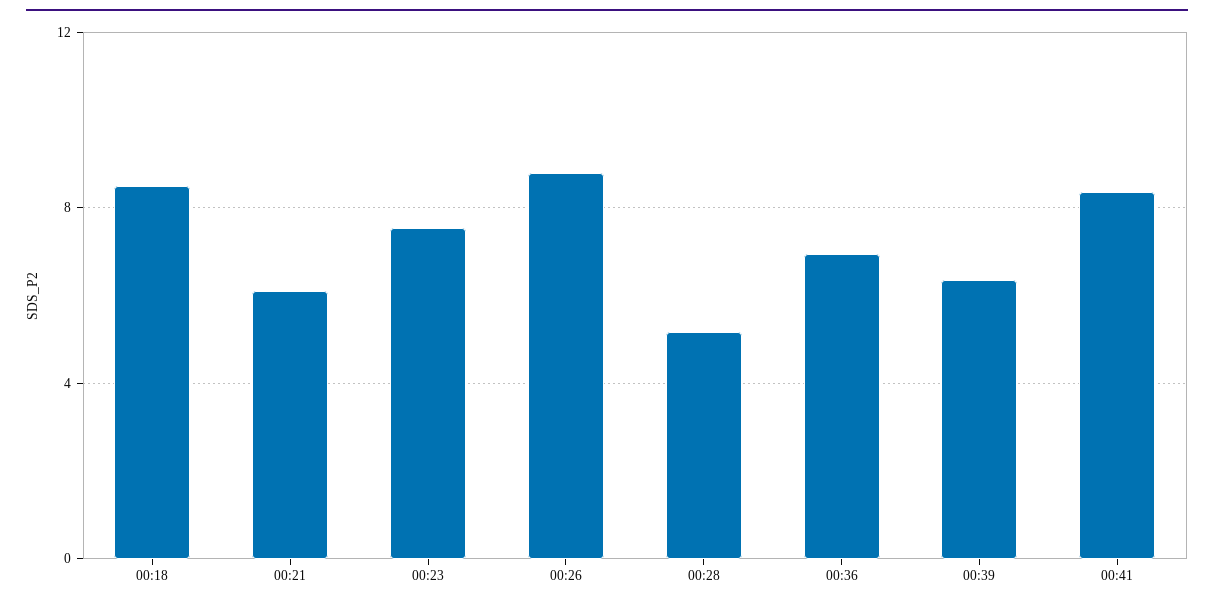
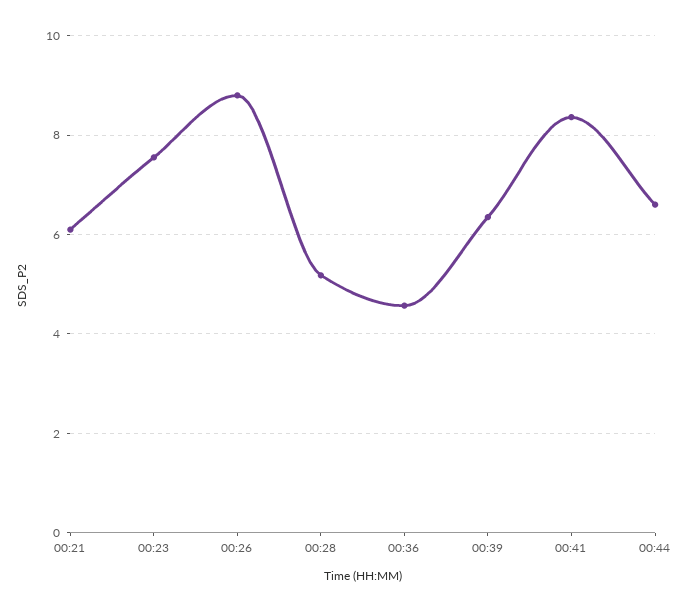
00:18: 8.5 -> none
00:36: 7 -> 4.6
00:44: none -> 6.6

